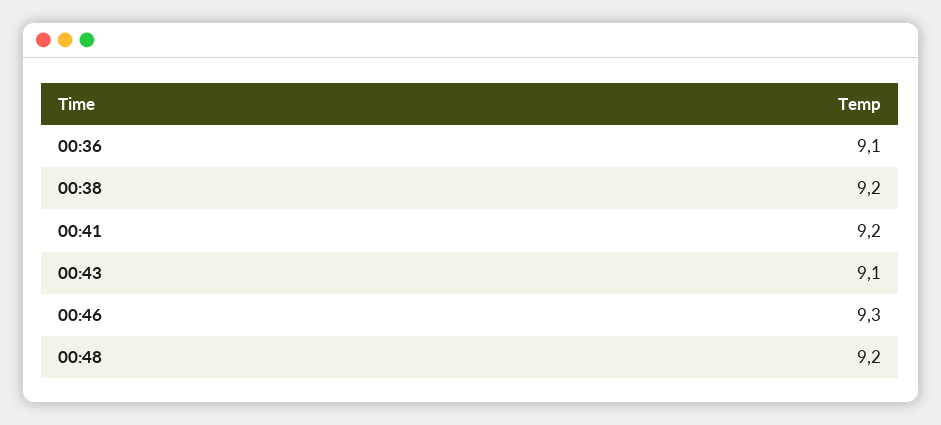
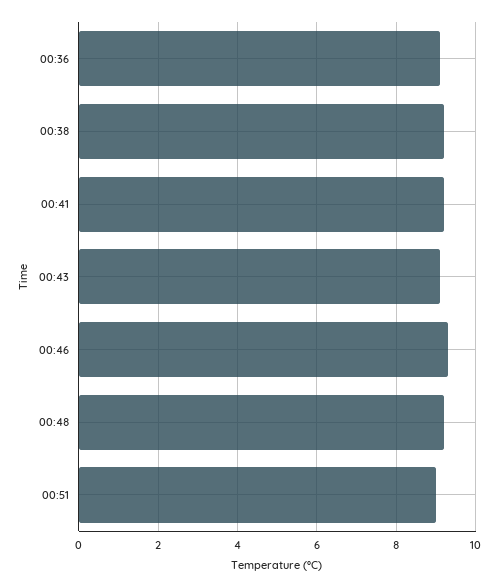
00:51: none -> 9

